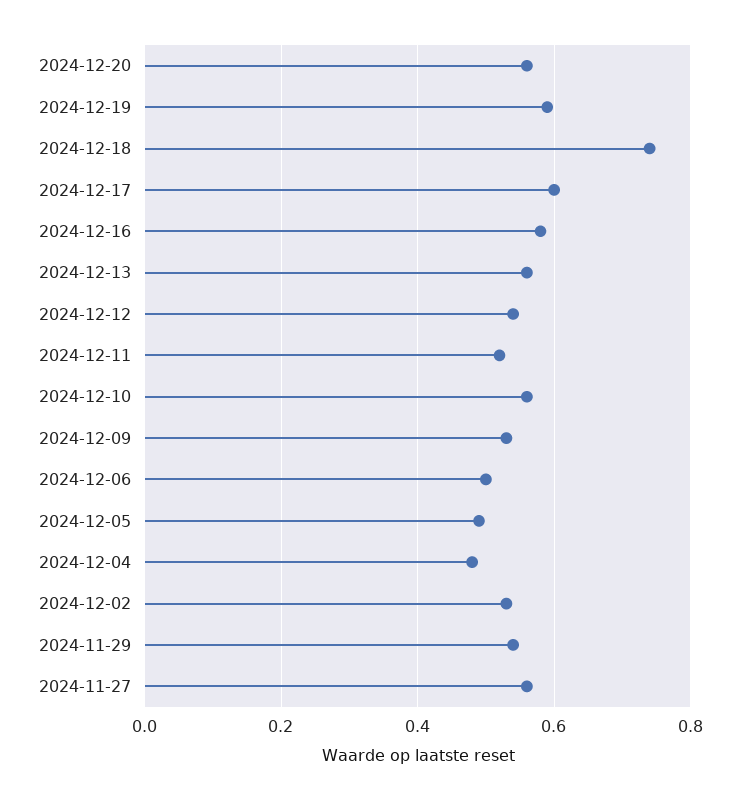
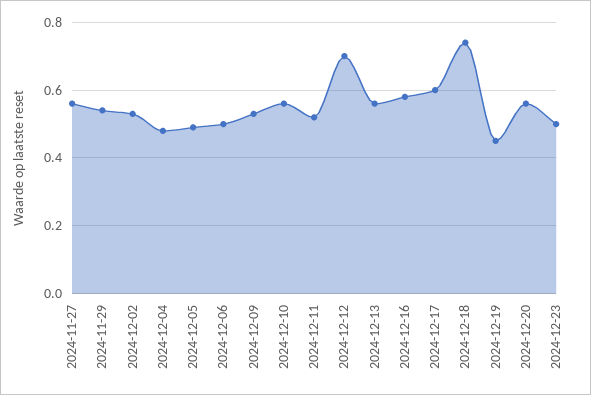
2024-12-19: 0.6 -> 0.45
2024-12-12: 0.55 -> 0.7
2024-12-23: none -> 0.5

